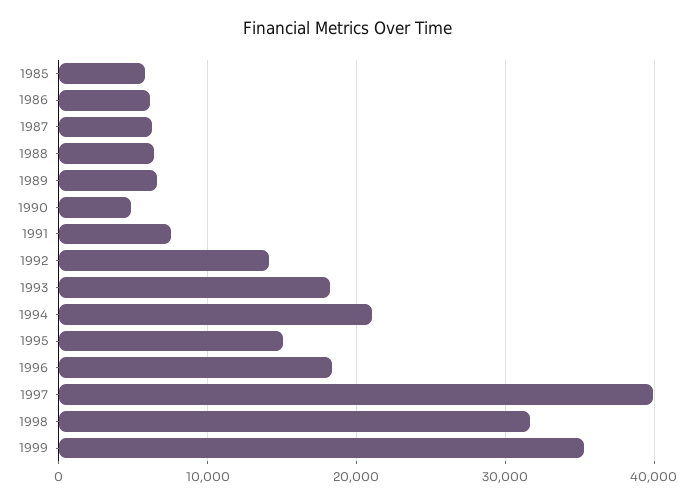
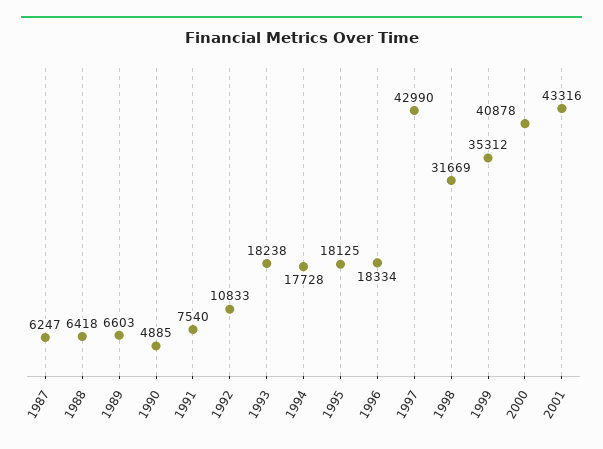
1985: 6000 -> none
1986: 6000 -> none
1992: 14000 -> 10833
1994: 21000 -> 17728
1995: 15000 -> 18125
1997: 40000 -> 42990
2000: none -> 40878
2001: none -> 43316

